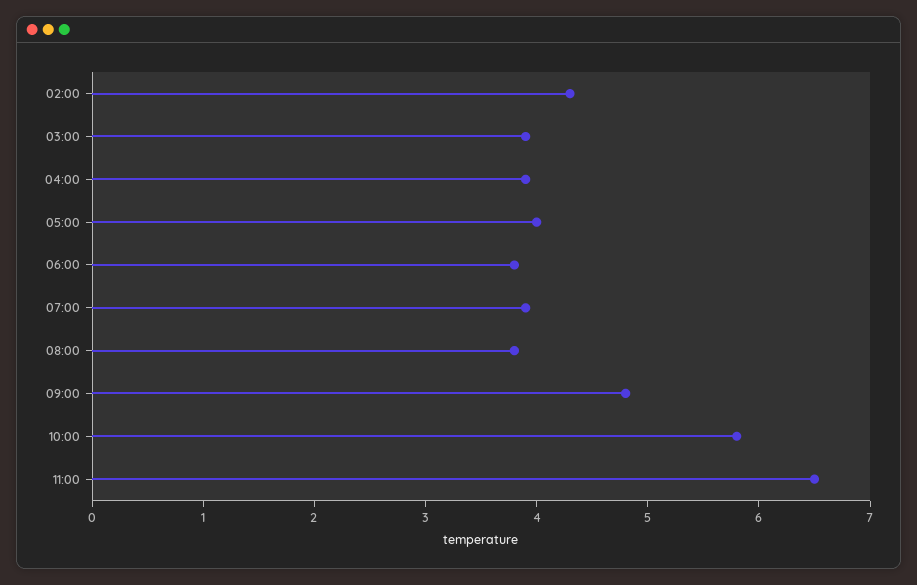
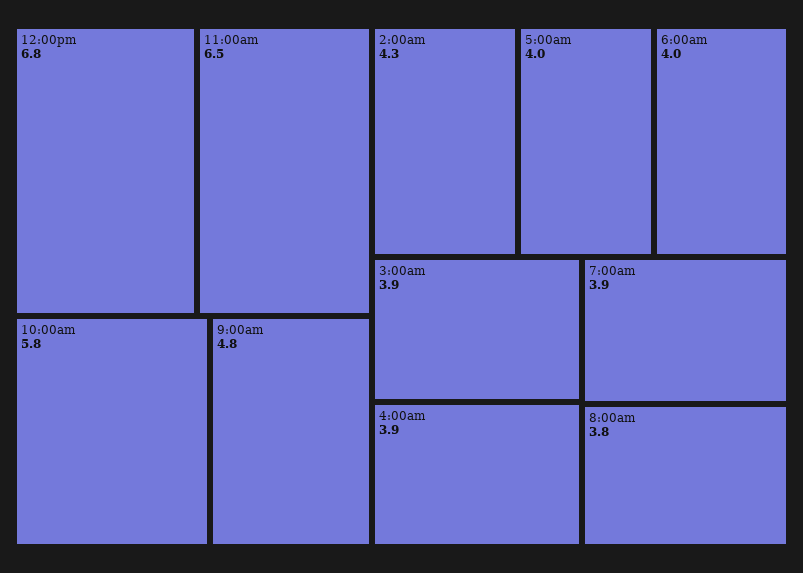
06:00: 3.8 -> 4
12:00pm: none -> 6.8

